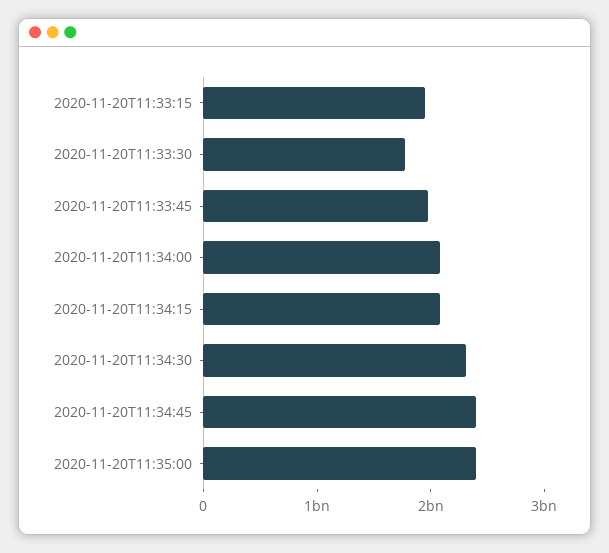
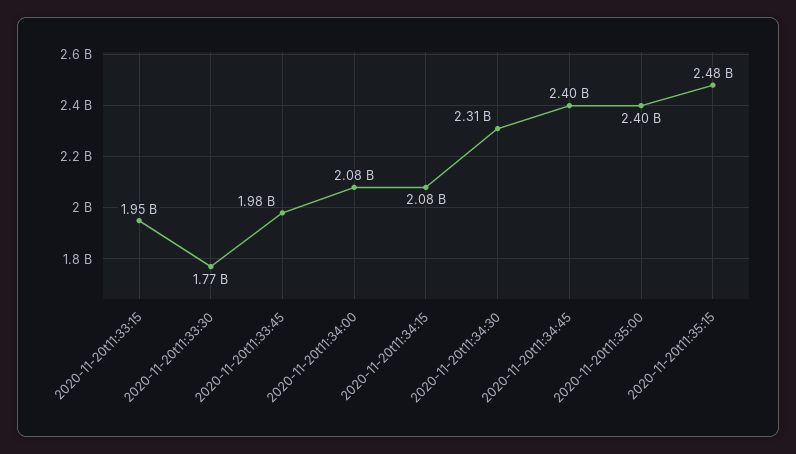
2020-11-20t11:35:15: none -> 2480000000

